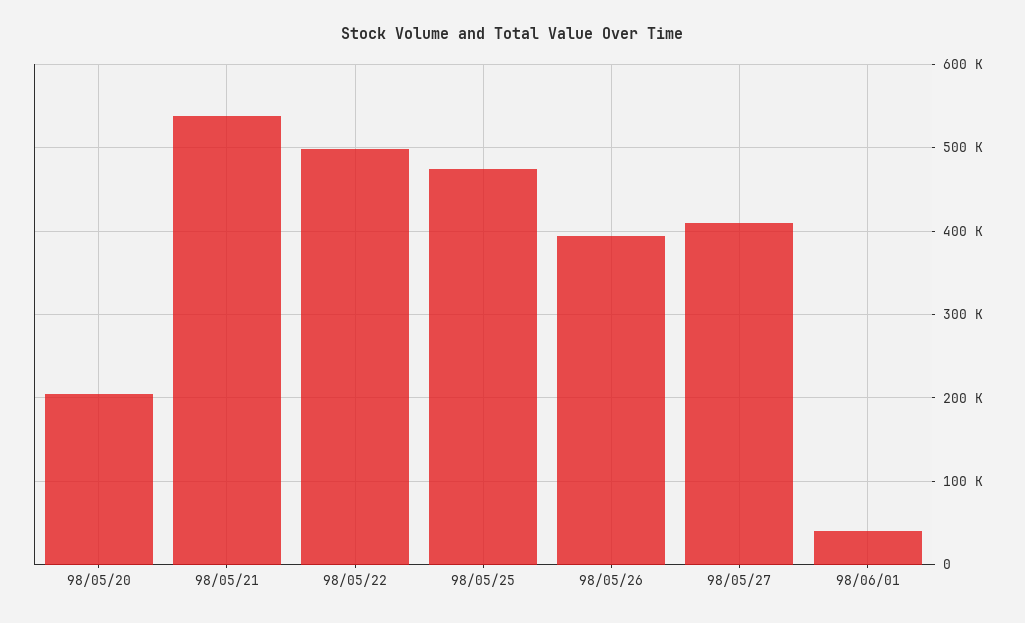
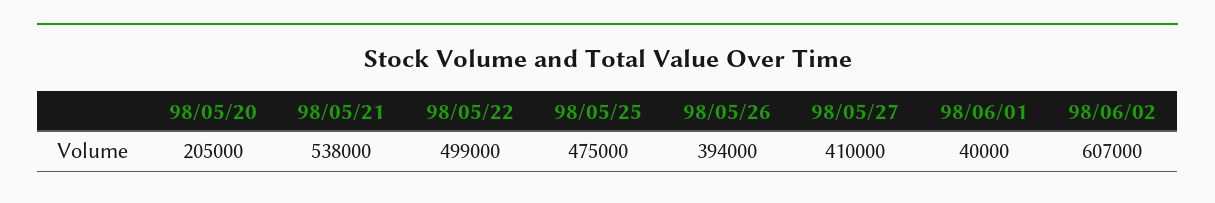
98/06/02: none -> 607000

